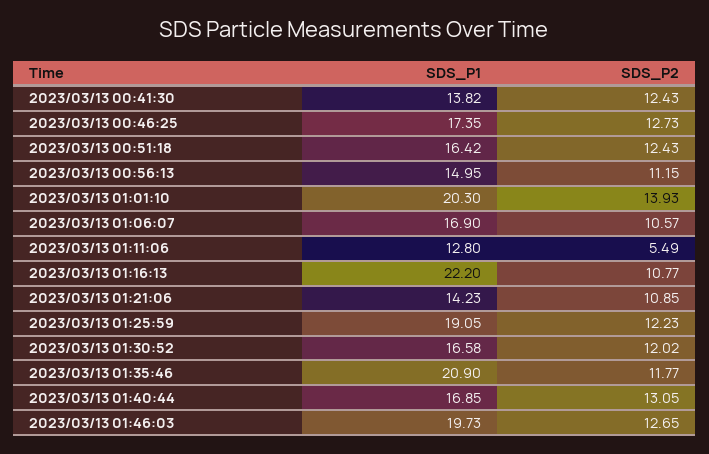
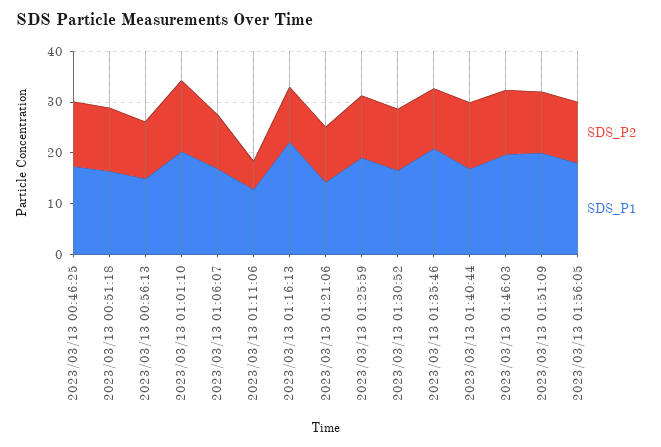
SDS_P1, 2023/03/13 00:41:30: 13.82 -> none
SDS_P2, 2023/03/13 00:41:30: 12.43 -> none
SDS_P2, 2023/03/13 01:51:09: none -> 12
SDS_P1, 2023/03/13 01:51:09: none -> 20
SDS_P2, 2023/03/13 01:56:05: none -> 12
SDS_P1, 2023/03/13 01:56:05: none -> 18

